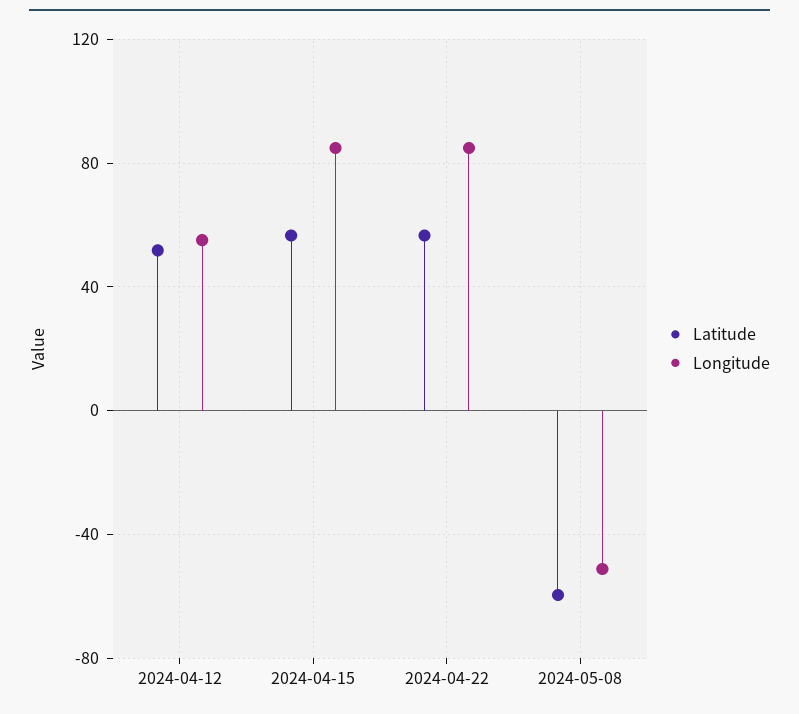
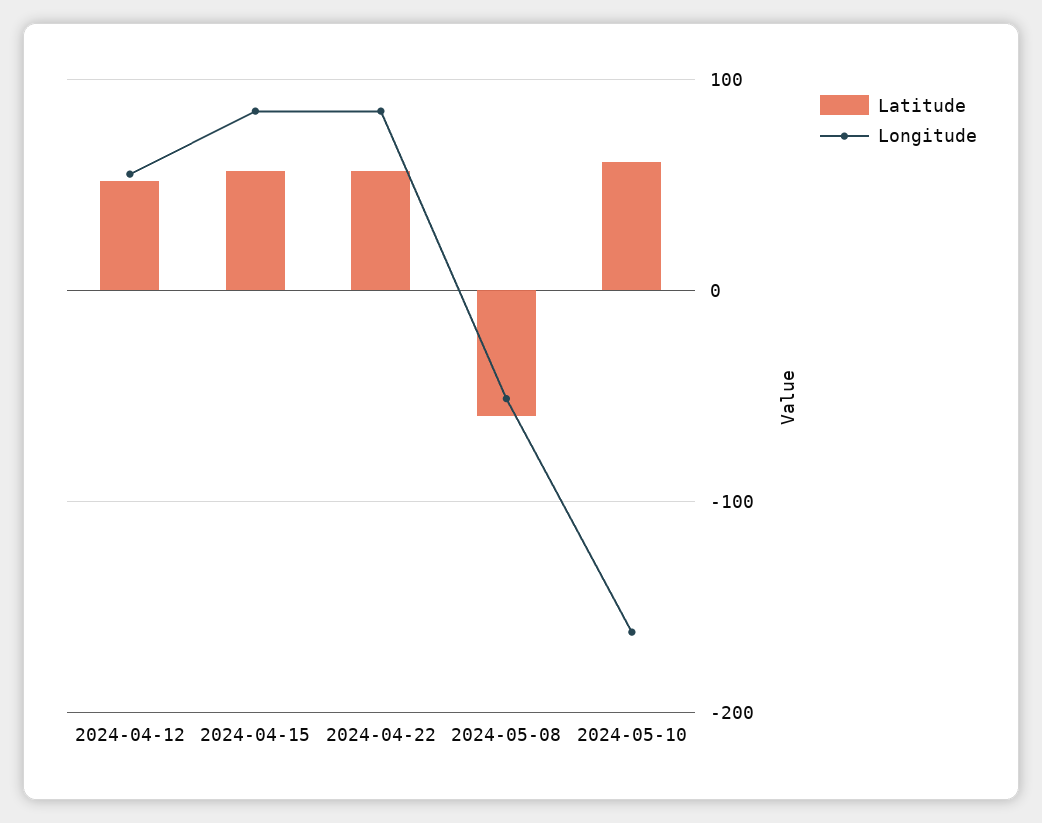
Latitude, 2024-05-10: none -> 60
Longitude, 2024-05-10: none -> -160

